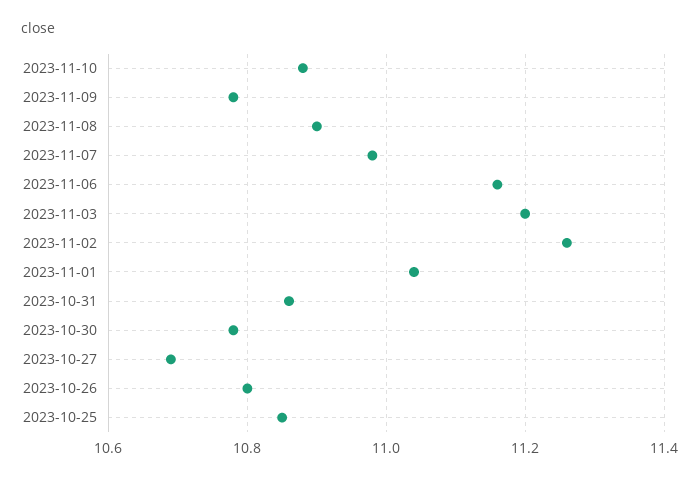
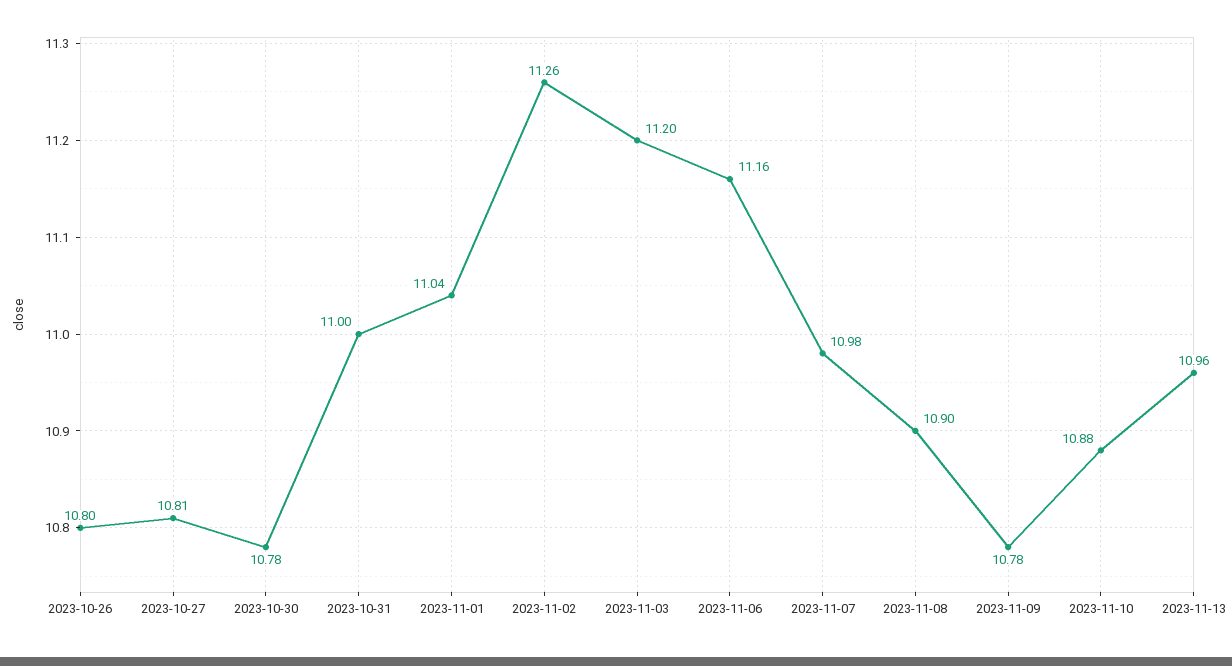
2023-10-31: 10.85 -> 11
2023-10-27: 10.7 -> 10.81
2023-10-25: 10.85 -> none
2023-11-13: none -> 10.96

